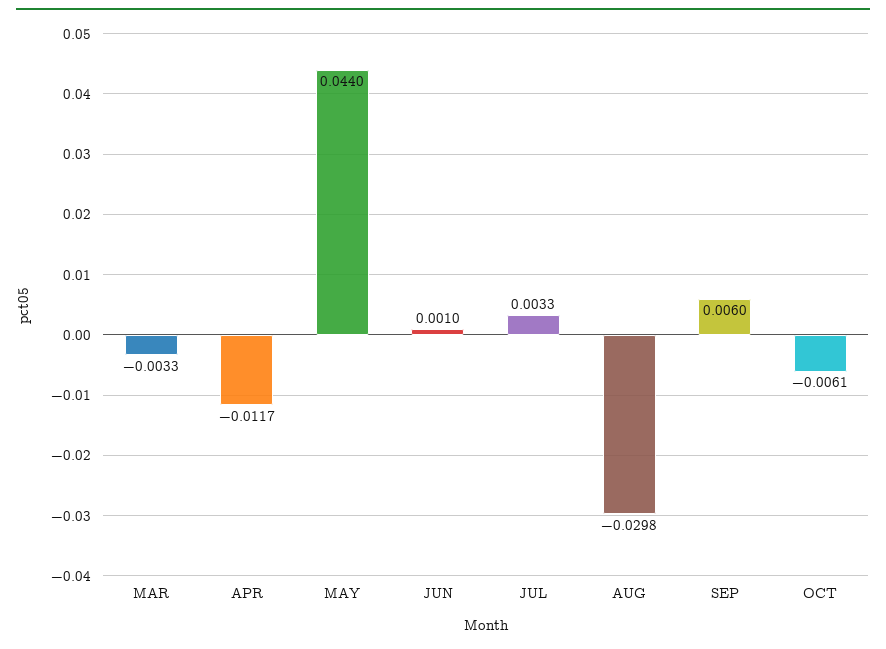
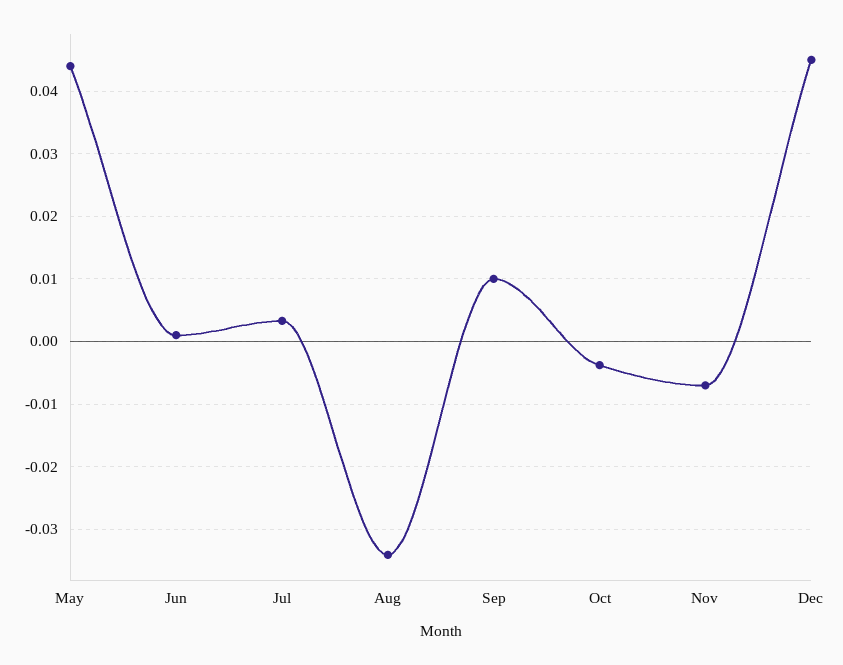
MAR: -0.0033 -> none
APR: -0.0117 -> none
AUG: -0.0298 -> -0.034
SEP: 0.006 -> 0.01
OCT: -0.0061 -> -0.004
Nov: none -> -0.007
Dec: none -> 0.045

